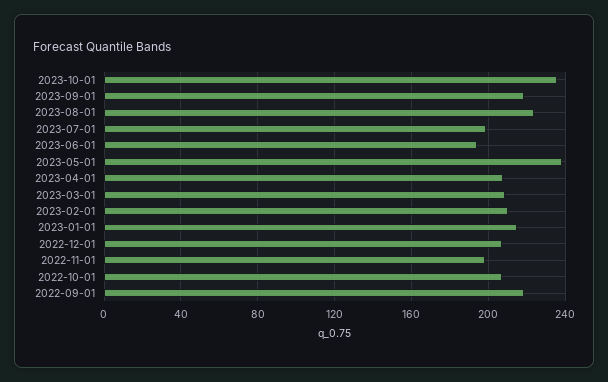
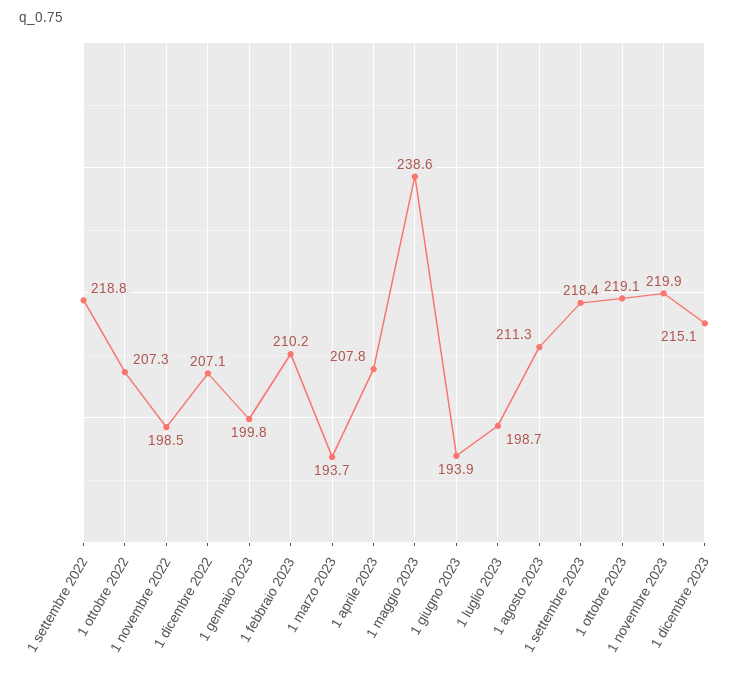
2023-10-01: 235 -> 219.1
2023-08-01: 225 -> 211.3
2023-03-01: 210 -> 193.7
2023-01-01: 215 -> 199.8
1 novembre 2023: none -> 219.9
1 dicembre 2023: none -> 215.1

